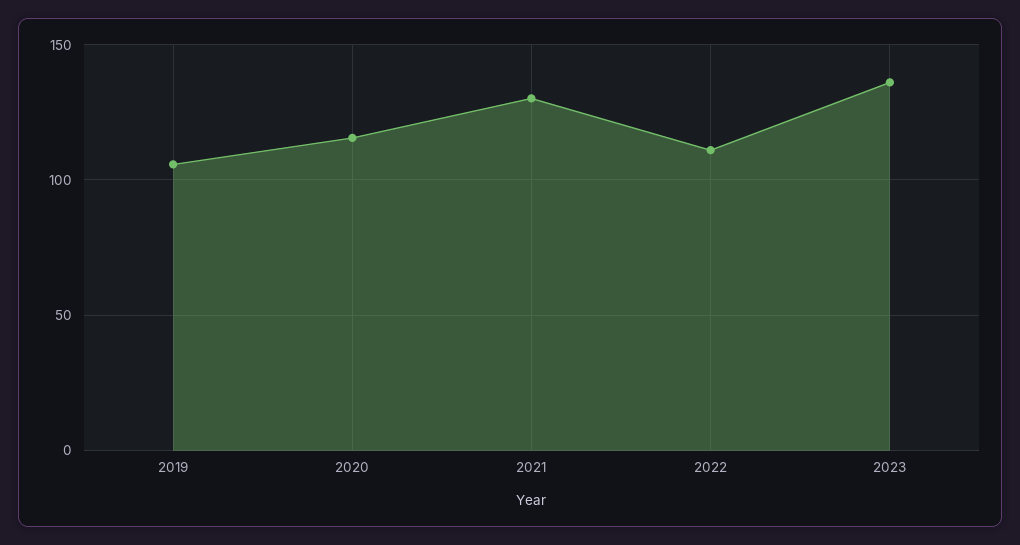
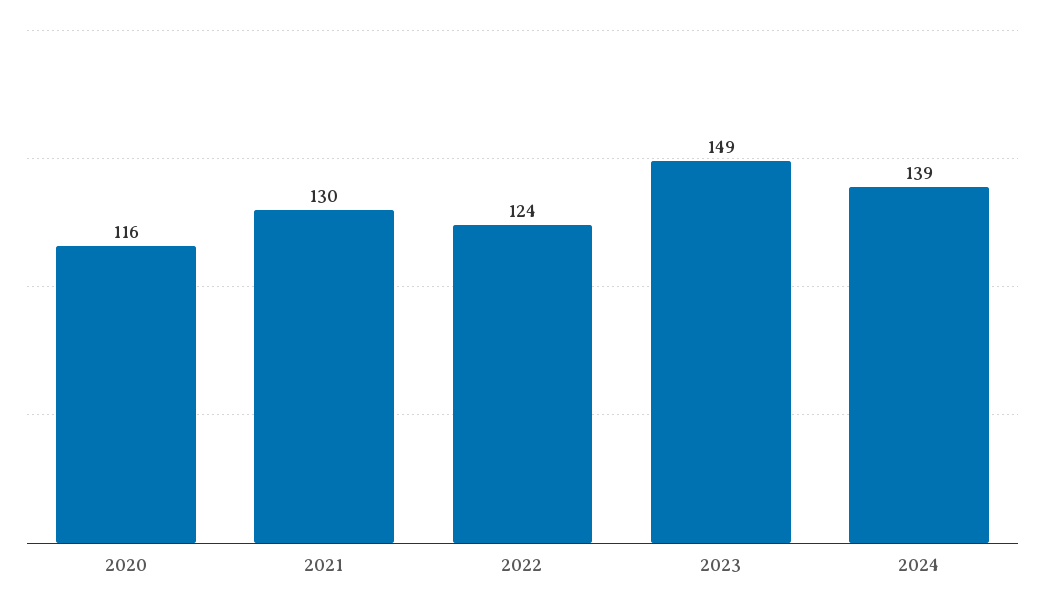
2019: 105 -> none
2022: 110 -> 124
2023: 135 -> 149
2024: none -> 139

